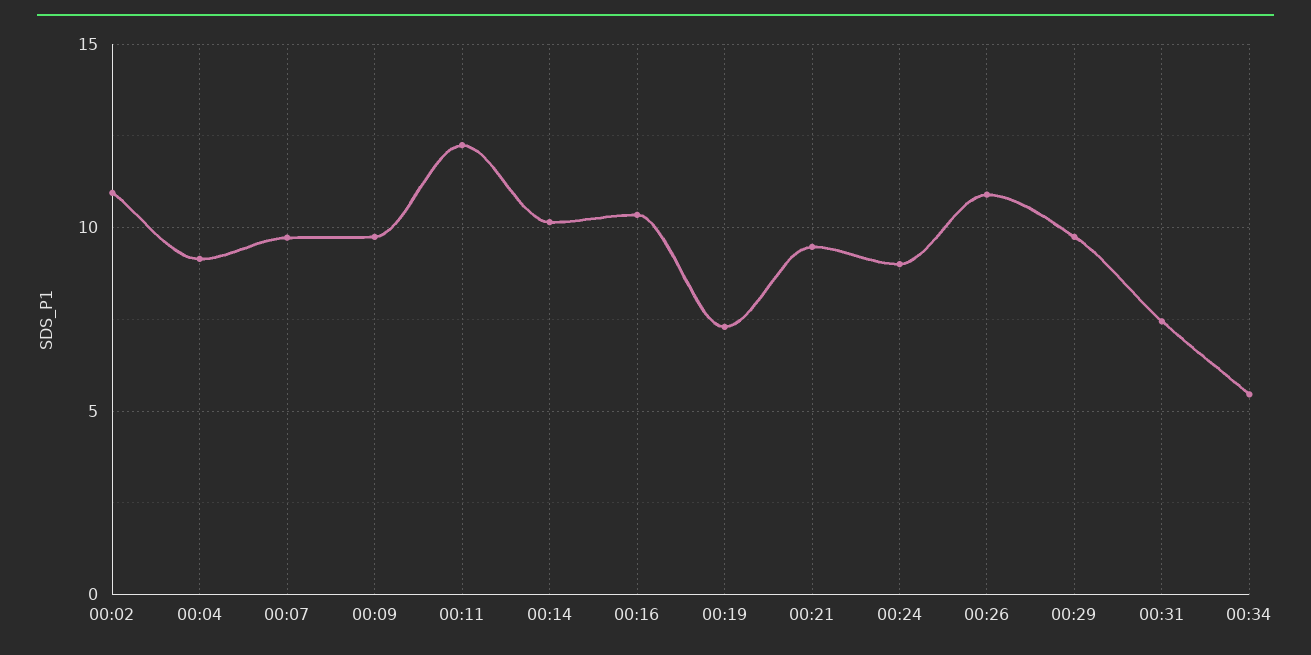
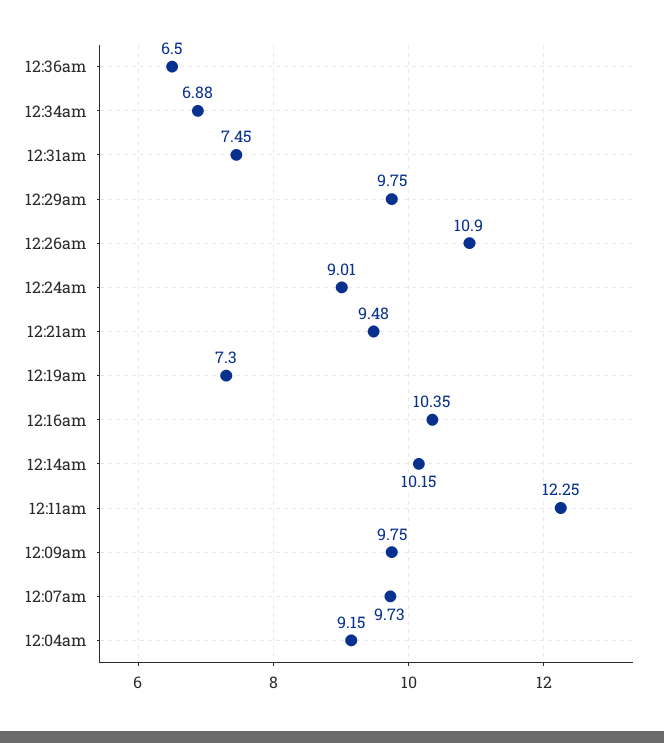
00:02: 11 -> none
00:34: 5.5 -> 6.88
12:36am: none -> 6.5

